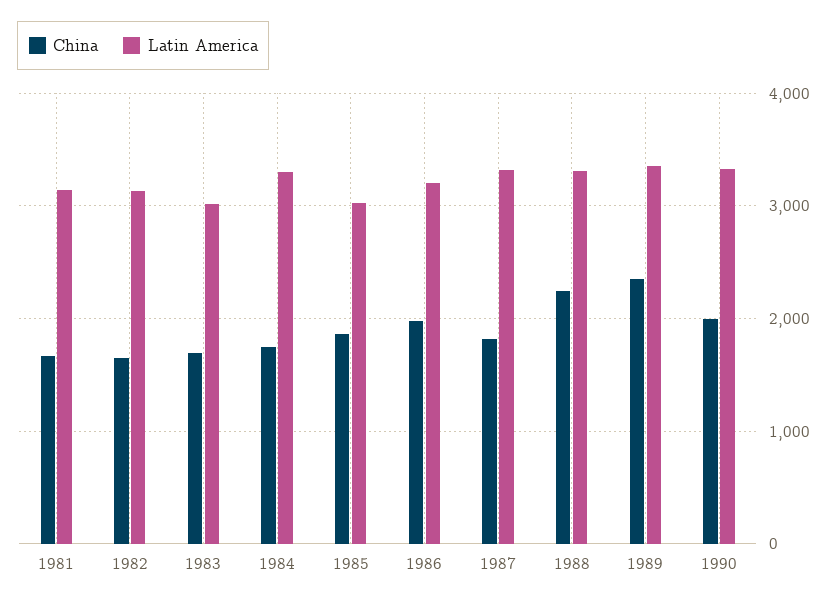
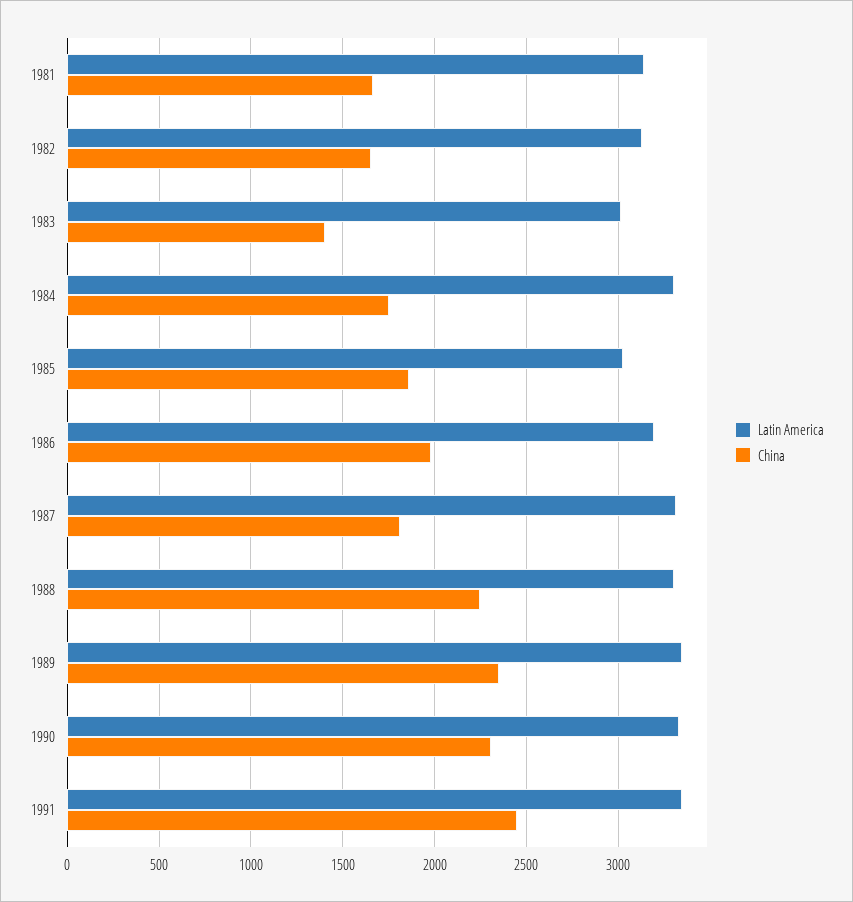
China, 1983: 1700 -> 1400
China, 1990: 2000 -> 2300
Latin America, 1991: none -> 3350
China, 1991: none -> 2450

